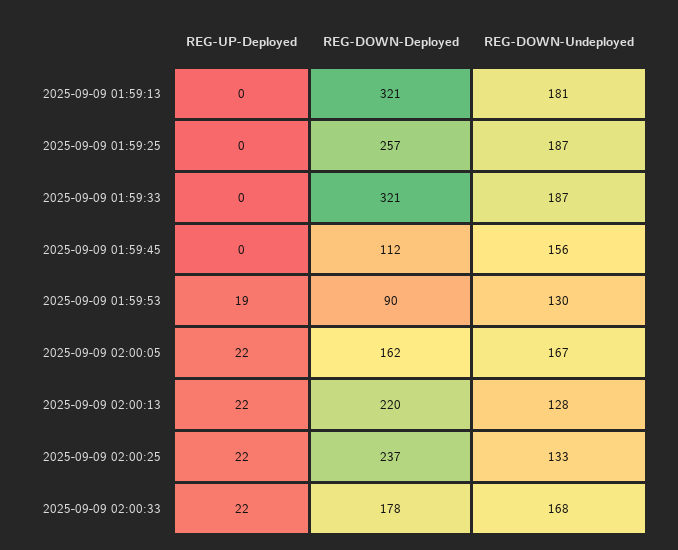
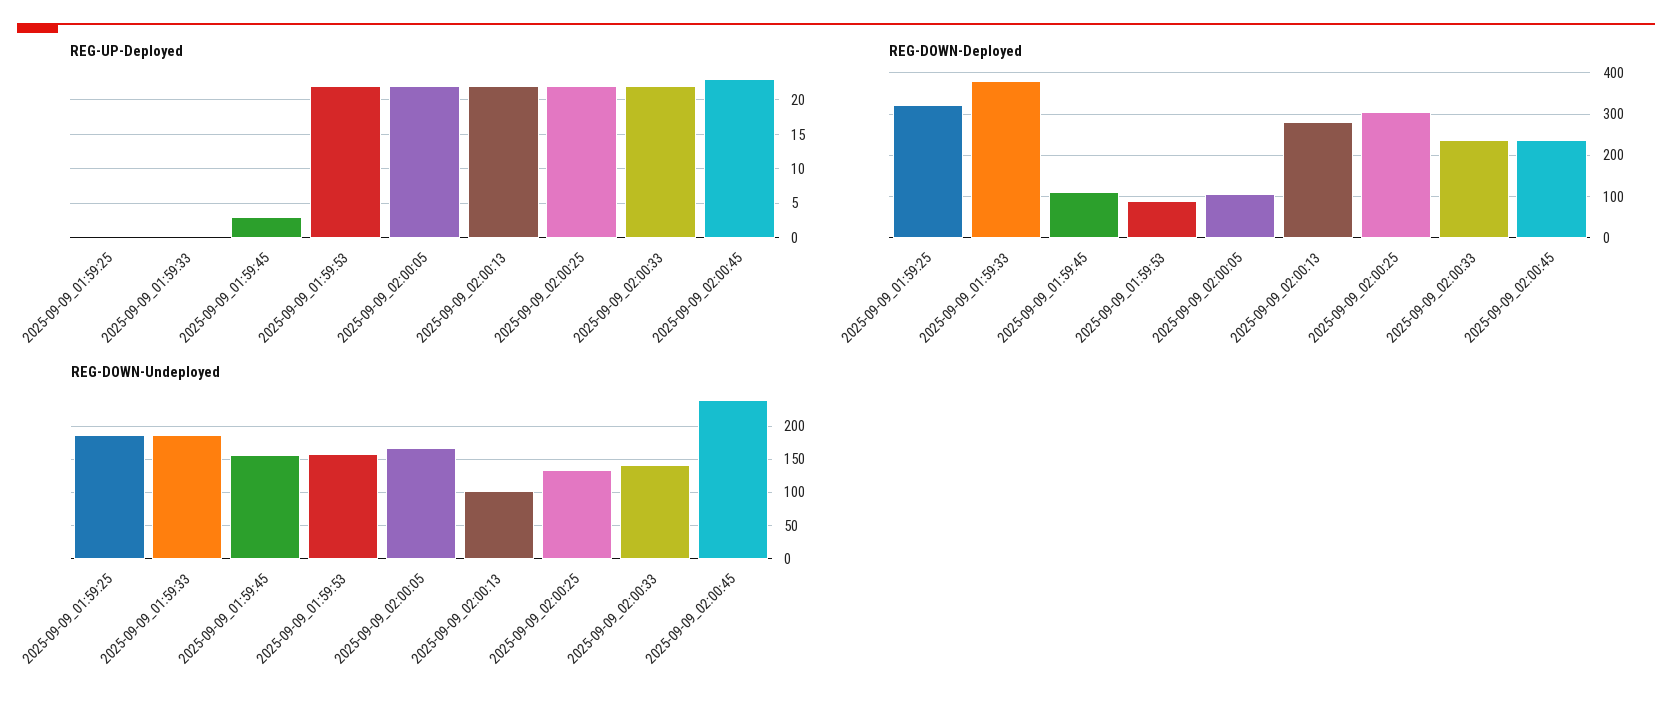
REG-UP-Deployed, 2025-09-09 01:59:13: 0 -> none
REG-DOWN-Deployed, 2025-09-09 01:59:13: 321 -> none
REG-DOWN-Undeployed, 2025-09-09 01:59:13: 181 -> none
REG-DOWN-Deployed, 2025-09-09 01:59:25: 257 -> 320
REG-DOWN-Deployed, 2025-09-09 01:59:33: 321 -> 380
REG-UP-Deployed, 2025-09-09 01:59:45: 0 -> 3
REG-UP-Deployed, 2025-09-09 01:59:53: 19 -> 22
REG-DOWN-Undeployed, 2025-09-09 01:59:53: 130 -> 160
REG-DOWN-Deployed, 2025-09-09 02:00:05: 162 -> 100
REG-DOWN-Deployed, 2025-09-09 02:00:13: 220 -> 280
REG-DOWN-Undeployed, 2025-09-09 02:00:13: 128 -> 100
REG-DOWN-Deployed, 2025-09-09 02:00:25: 237 -> 300
REG-DOWN-Deployed, 2025-09-09 02:00:33: 178 -> 240
REG-DOWN-Undeployed, 2025-09-09 02:00:33: 168 -> 140
REG-UP-Deployed, 2025-09-09_02:00:45: none -> 23
REG-DOWN-Deployed, 2025-09-09_02:00:45: none -> 240
REG-DOWN-Undeployed, 2025-09-09_02:00:45: none -> 240

